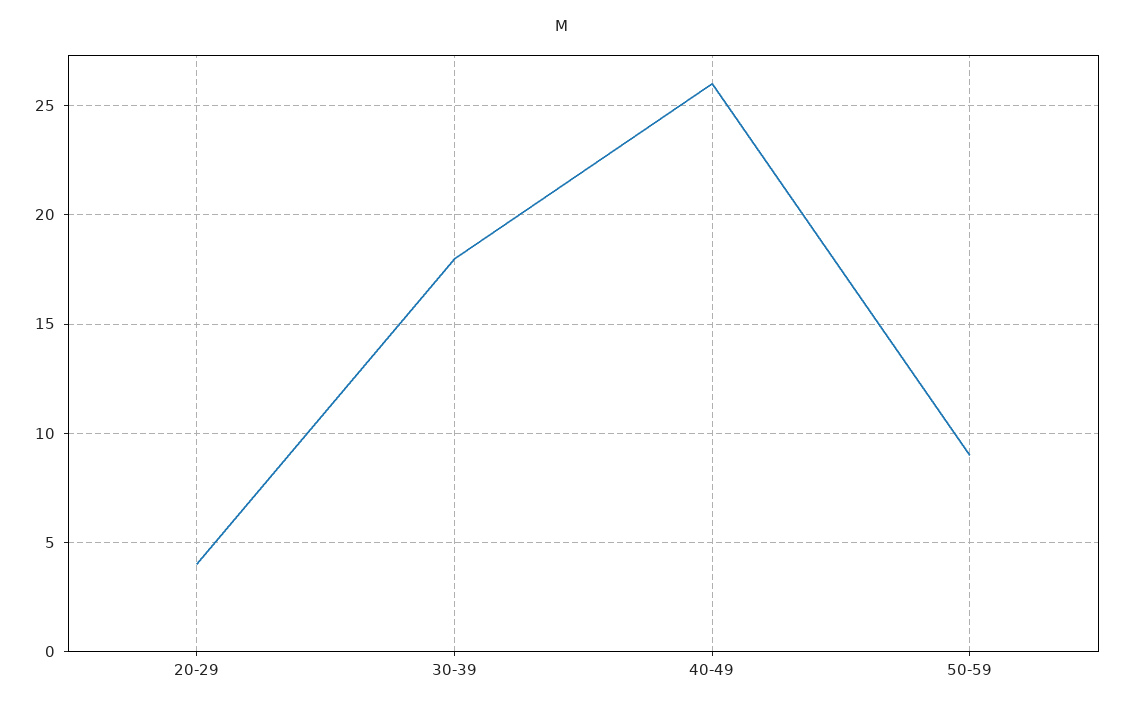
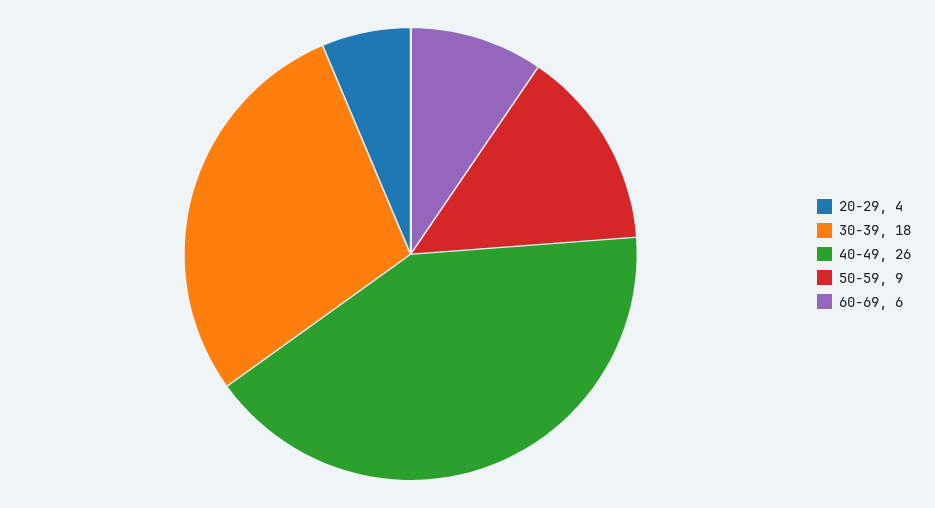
60-69: none -> 6

